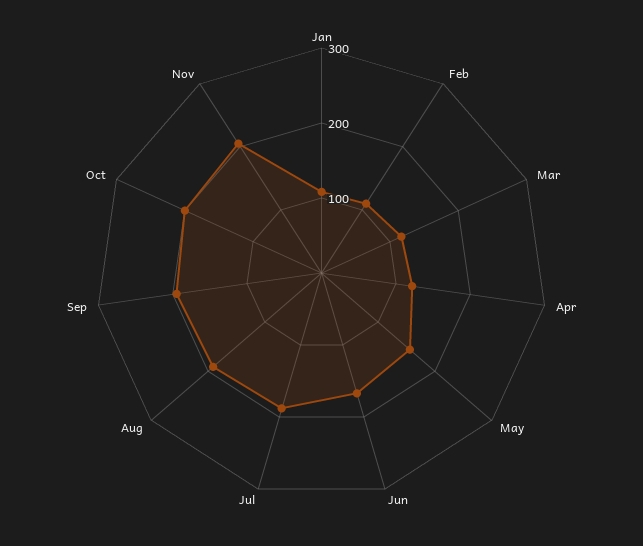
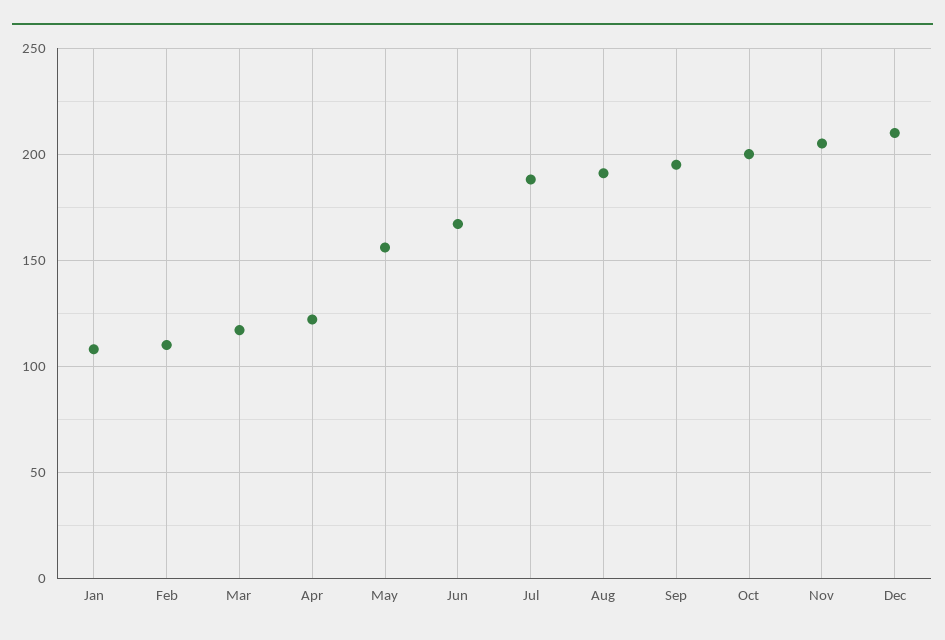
Dec: none -> 210

